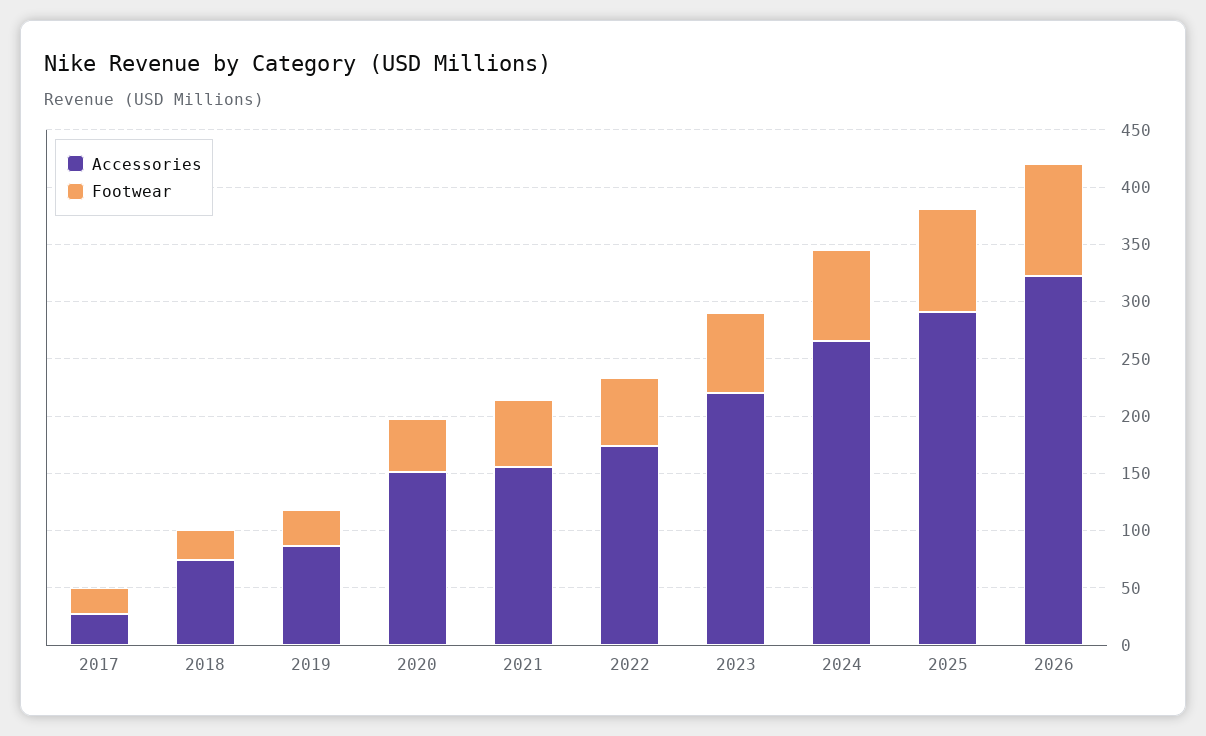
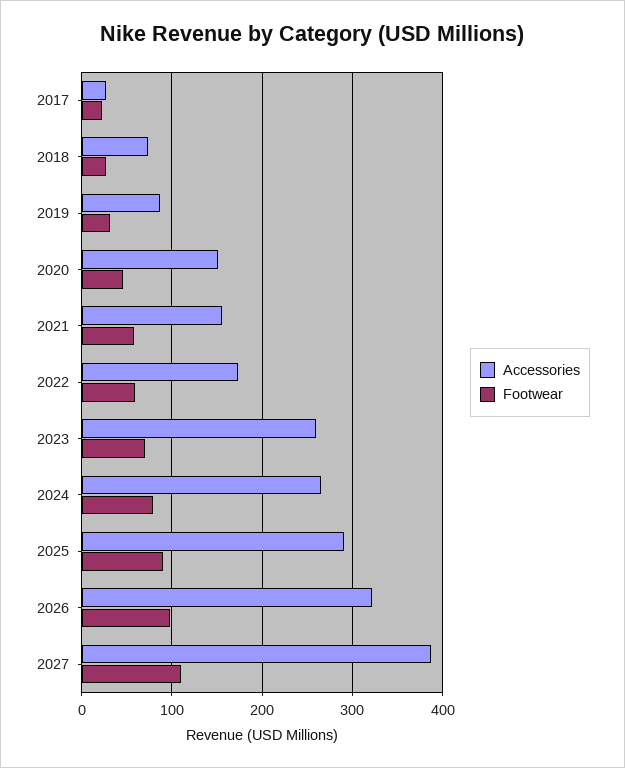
Accessories, 2023: 220 -> 260
Accessories, 2027: none -> 390
Footwear, 2027: none -> 110

